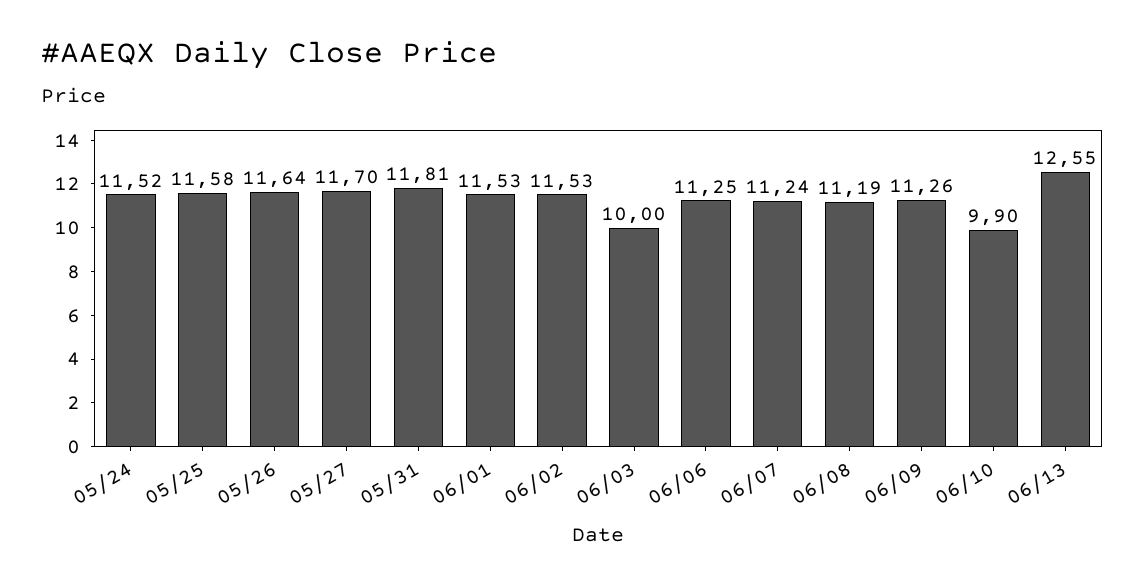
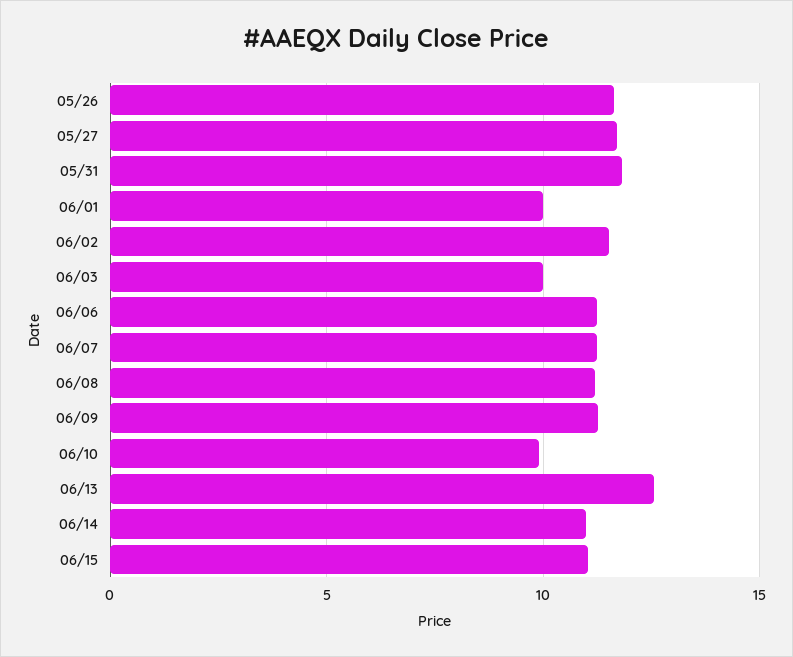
05/24: 11.52 -> none
05/25: 11.58 -> none
06/01: 11.53 -> 10
06/14: none -> 11
06/15: none -> 11

